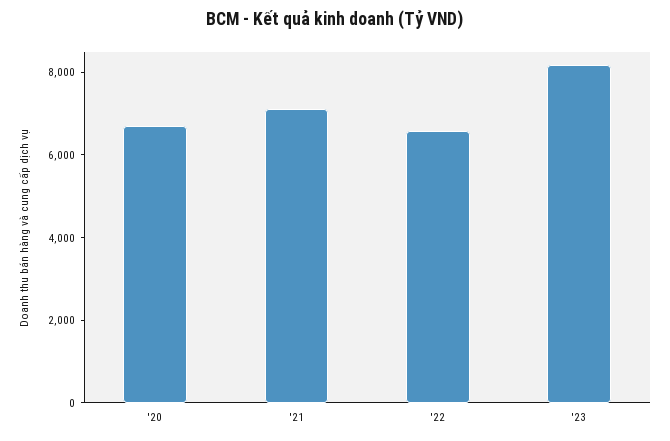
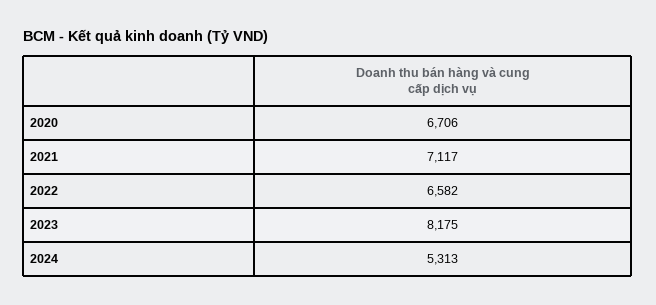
2024: none -> 5313

